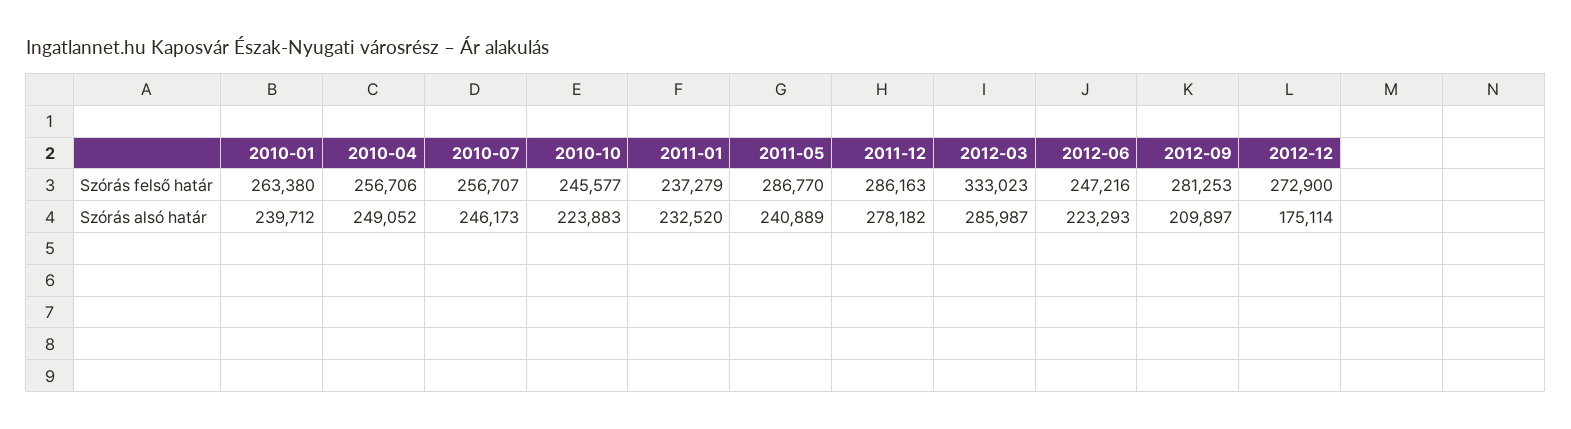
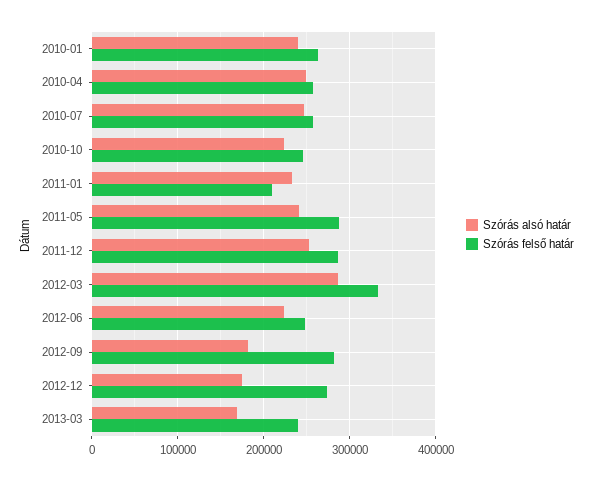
Szórás felső határ, 2011-01: 237279 -> 210000
Szórás alsó határ, 2011-12: 278182 -> 250000
Szórás alsó határ, 2012-09: 209897 -> 180000
Szórás alsó határ, 2013-03: none -> 170000
Szórás felső határ, 2013-03: none -> 240000

